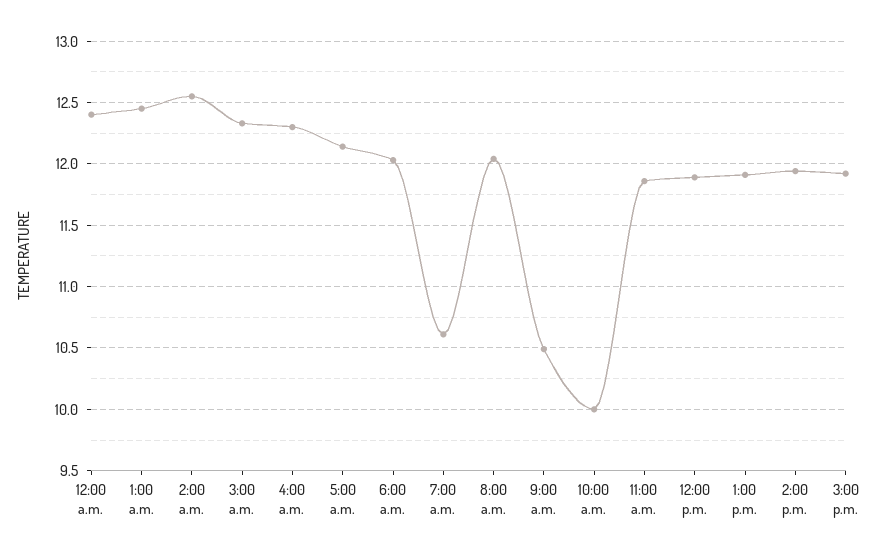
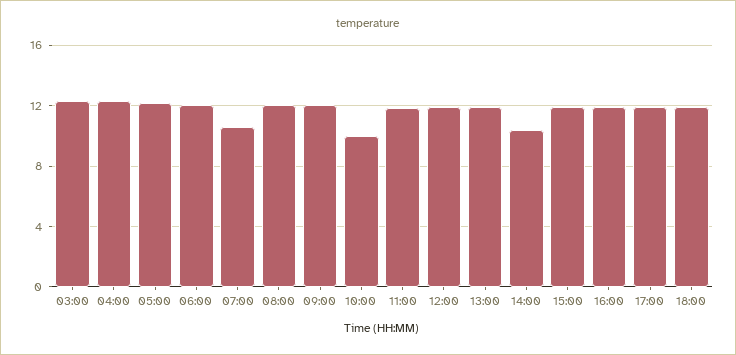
12:00 a.m.: 12.4 -> none
1:00 a.m.: 12.45 -> none
2:00 a.m.: 12.55 -> none
9:00 a.m.: 10.5 -> 12
2:00 p.m.: 11.95 -> 10.5
16:00: none -> 12
17:00: none -> 12
18:00: none -> 12

